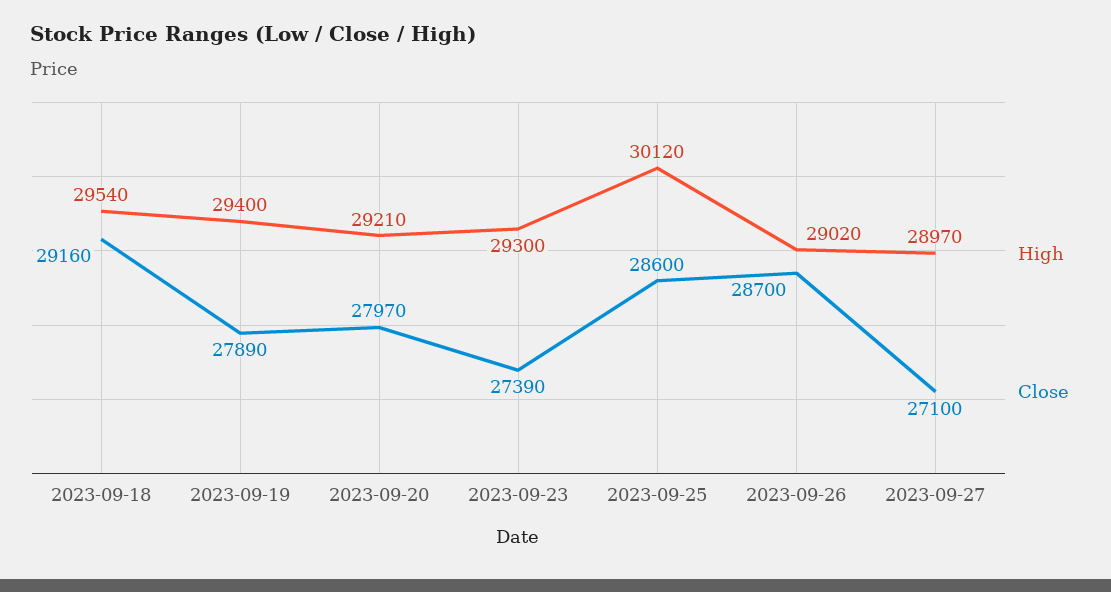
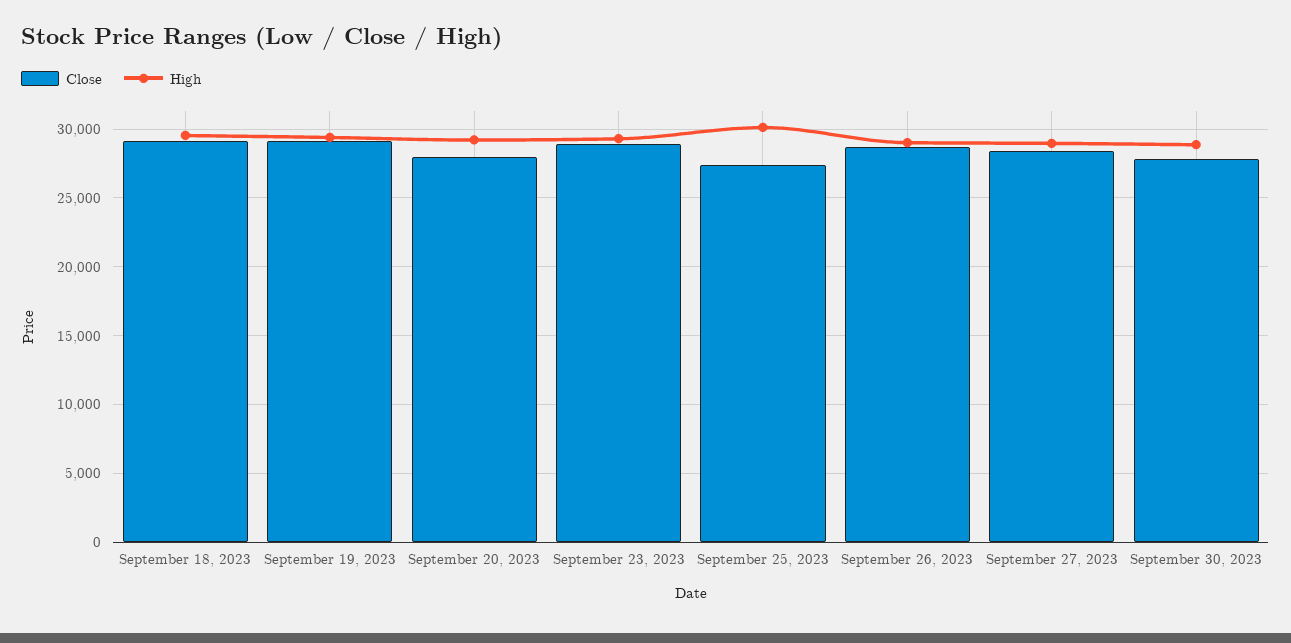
Close, 2023-09-19: 27890 -> 29000
Close, 2023-09-23: 27390 -> 29000
Close, 2023-09-25: 28600 -> 27500
Close, 2023-09-27: 27100 -> 28500
Close, September 30, 2023: none -> 28000
High, September 30, 2023: none -> 29000

